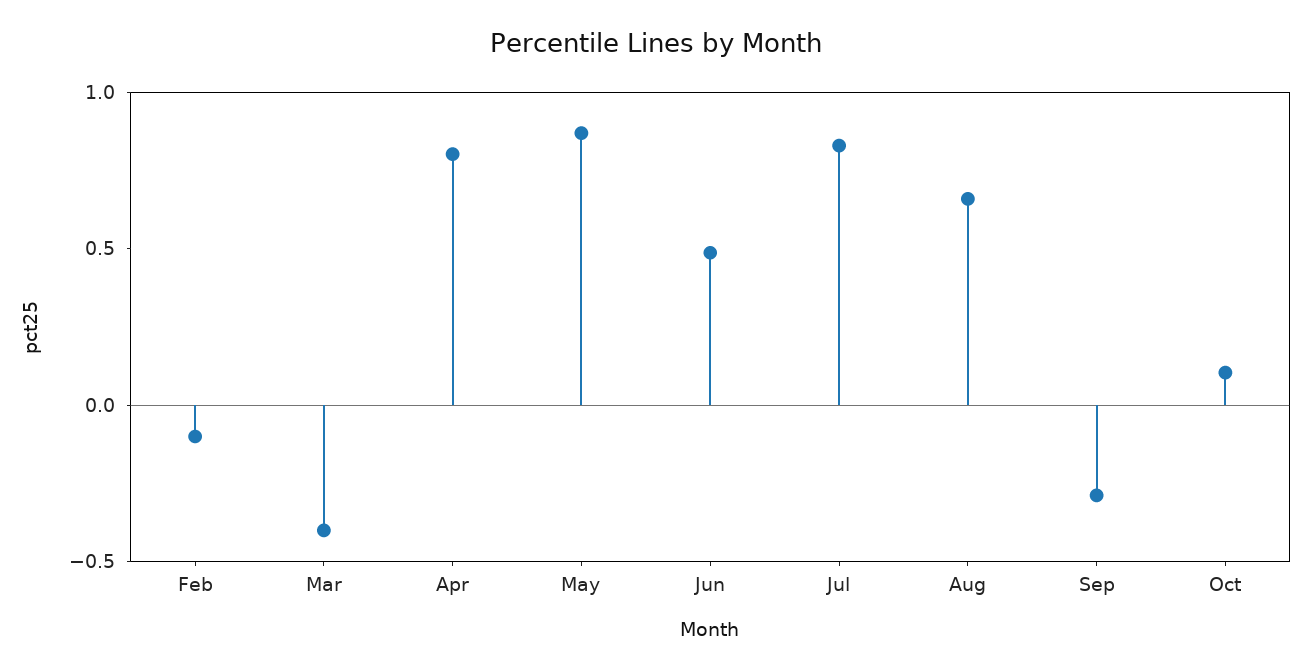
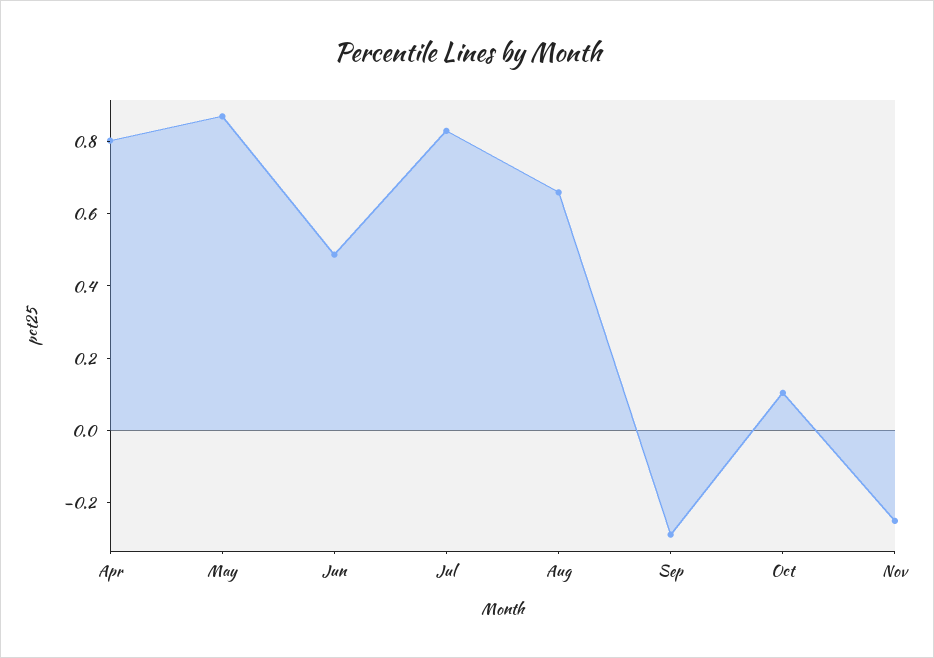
Feb: -0.1 -> none
Mar: -0.4 -> none
Nov: none -> -0.25

